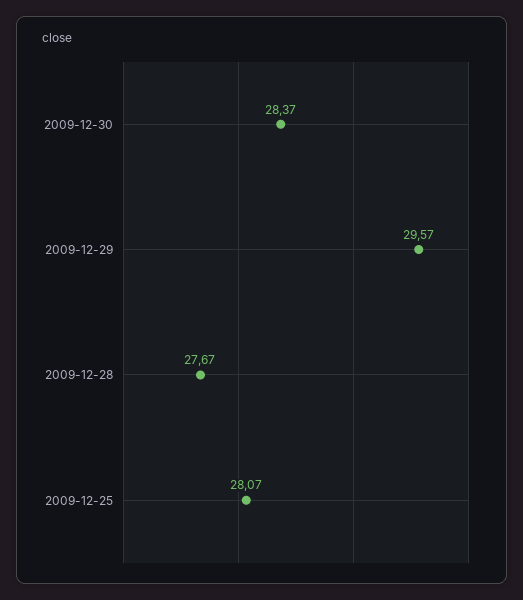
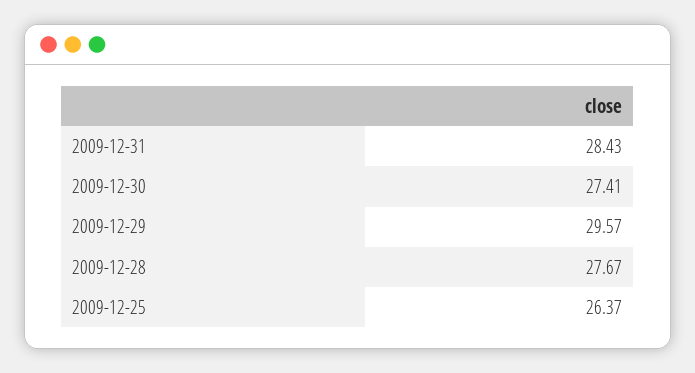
2009-12-30: 28.37 -> 27.41
2009-12-25: 28.07 -> 26.37
2009-12-31: none -> 28.43

